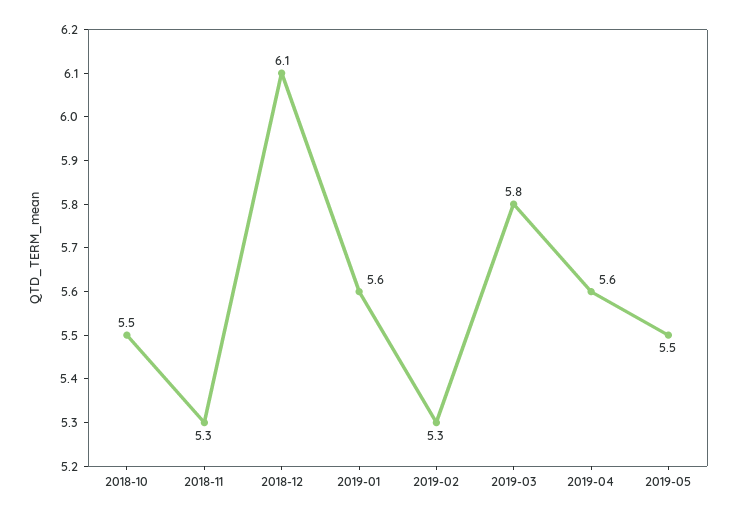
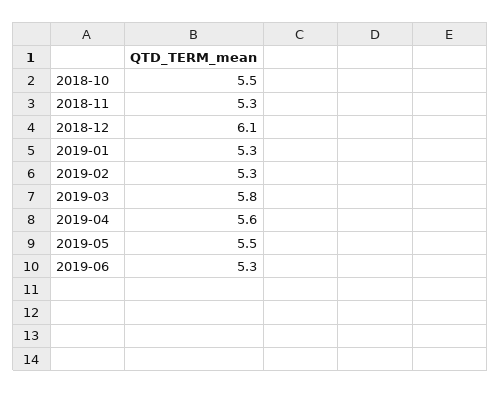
2019-01: 5.6 -> 5.3
2019-06: none -> 5.3

